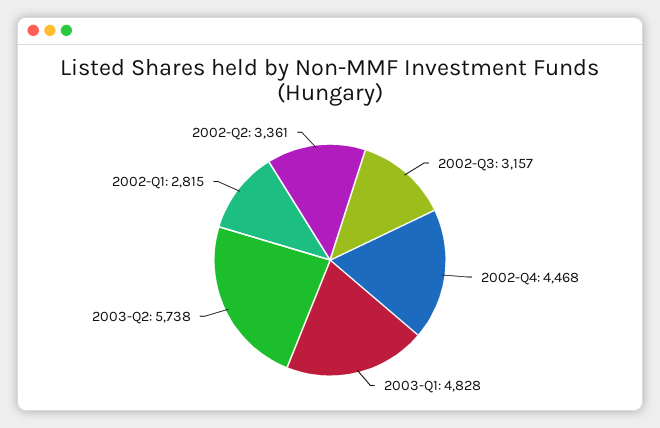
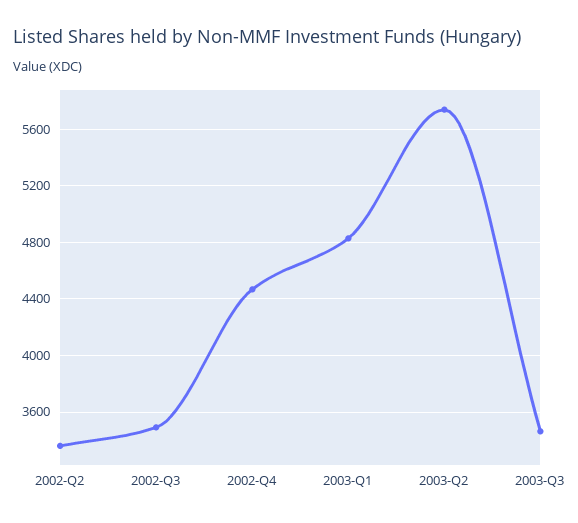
2002-Q3: 3157 -> 3500
2002-Q1: 2815 -> none
2003-Q3: none -> 3450

